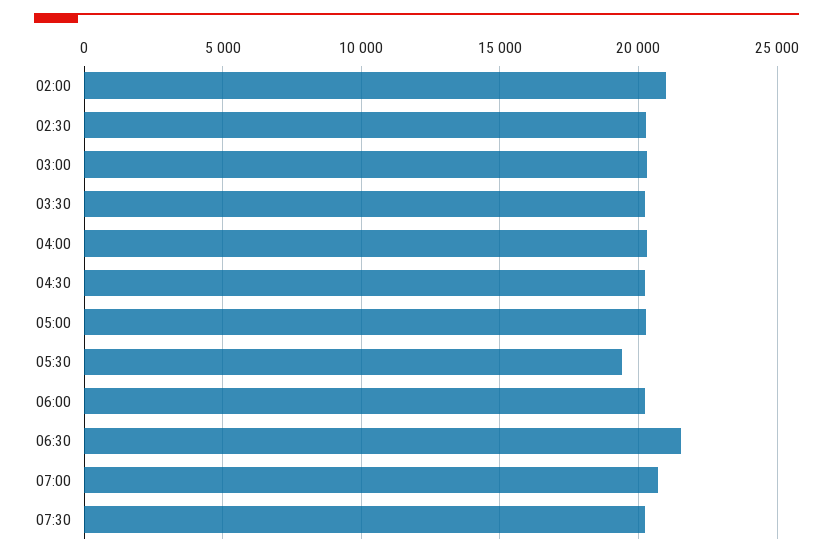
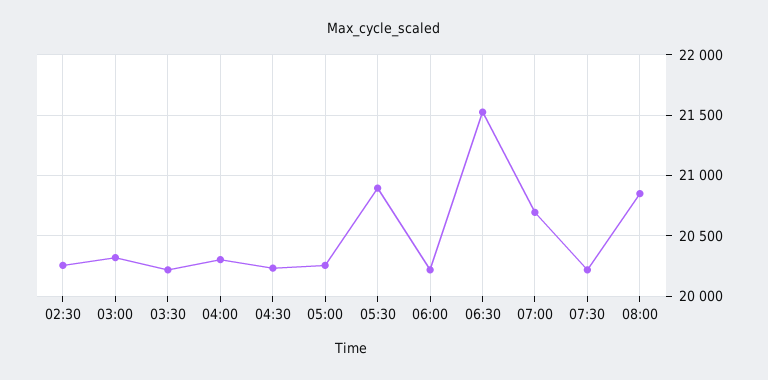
02:00: 21000 -> none
05:30: 19500 -> 20900
08:00: none -> 20850

